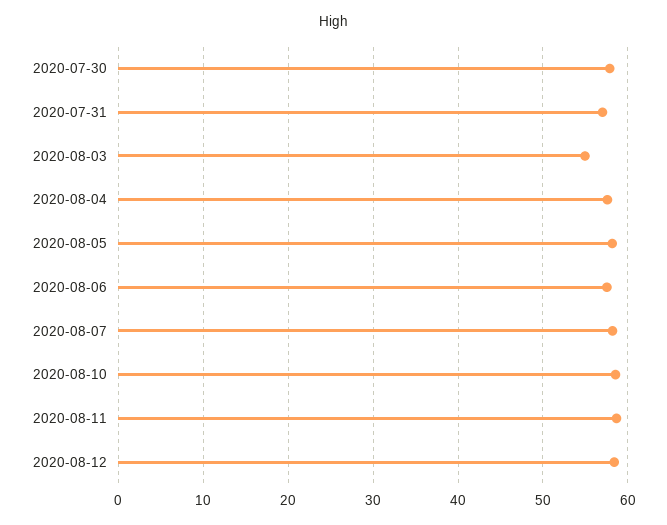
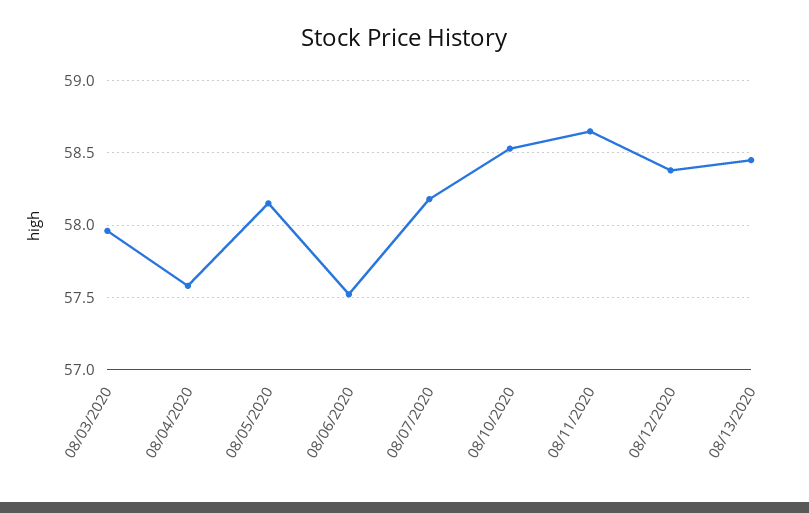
2020-07-30: 58 -> none
2020-07-31: 57 -> none
2020-08-03: 55 -> 57.95
08/13/2020: none -> 58.45

